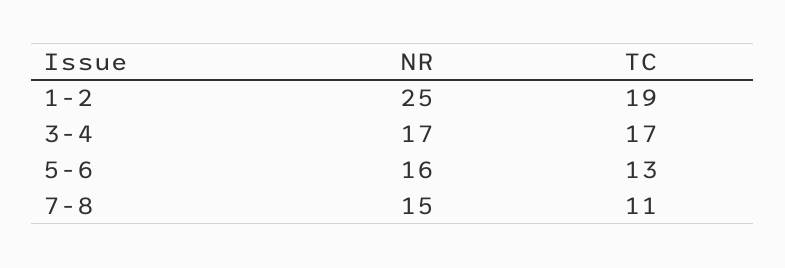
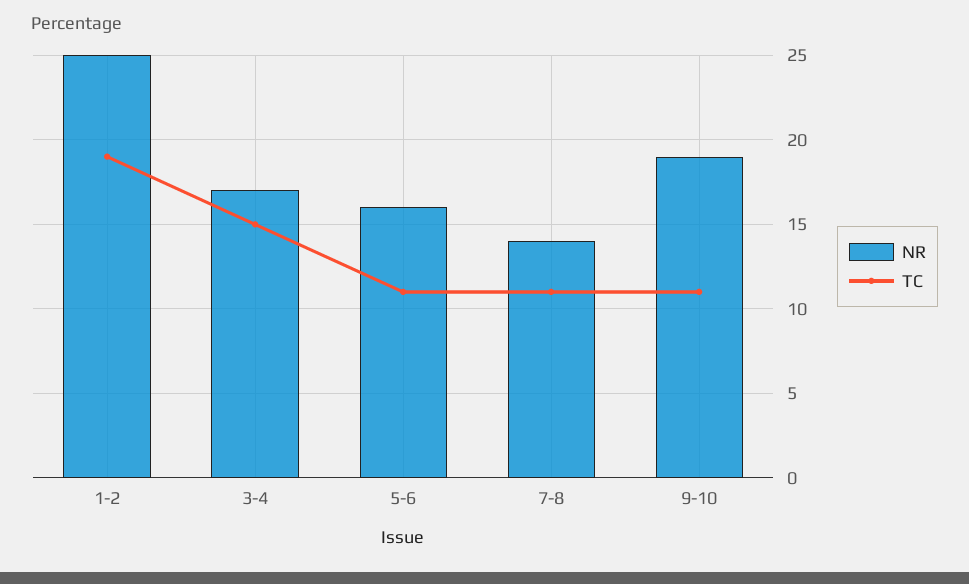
TC, 3-4: 17 -> 15
TC, 5-6: 13 -> 11
NR, 7-8: 15 -> 14
NR, 9-10: none -> 19
TC, 9-10: none -> 11

